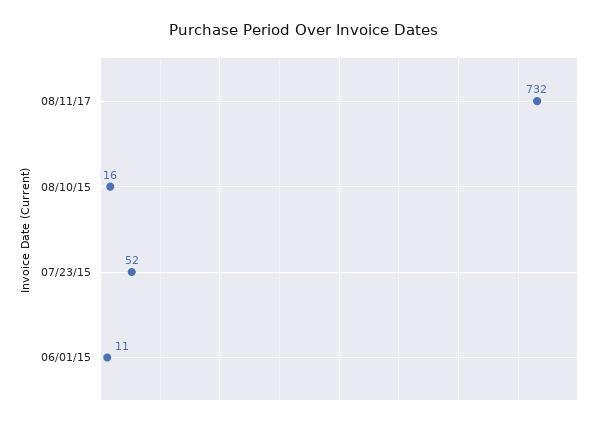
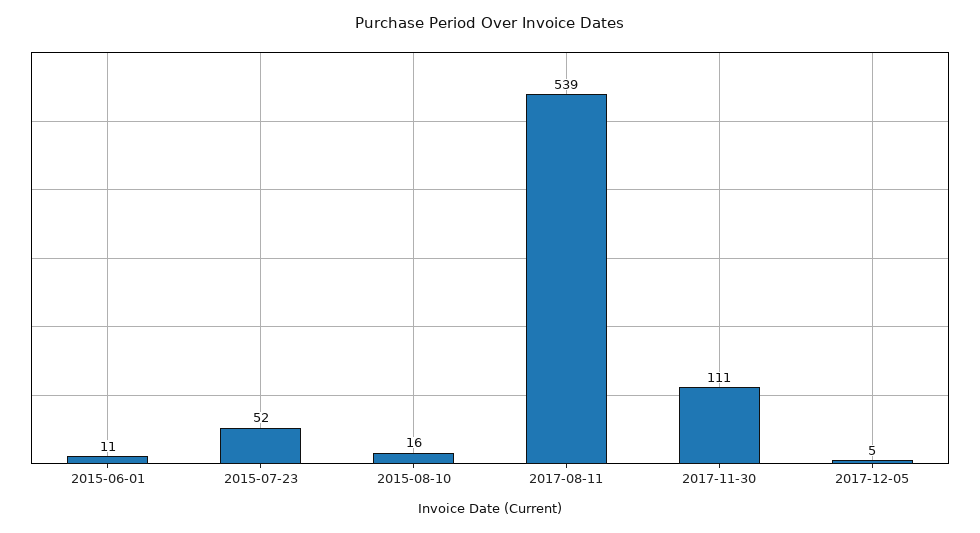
08/11/17: 732 -> 539
2017-11-30: none -> 111
2017-12-05: none -> 5

